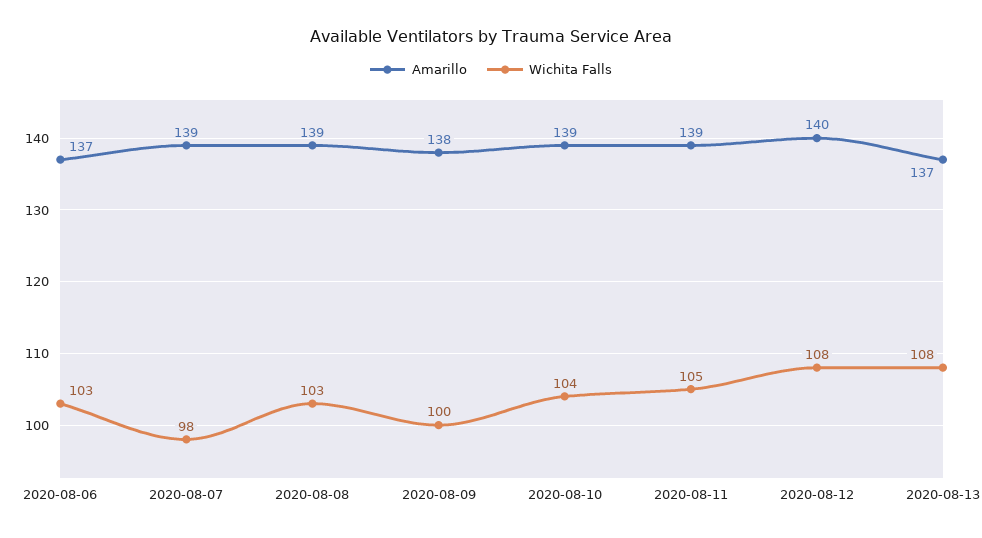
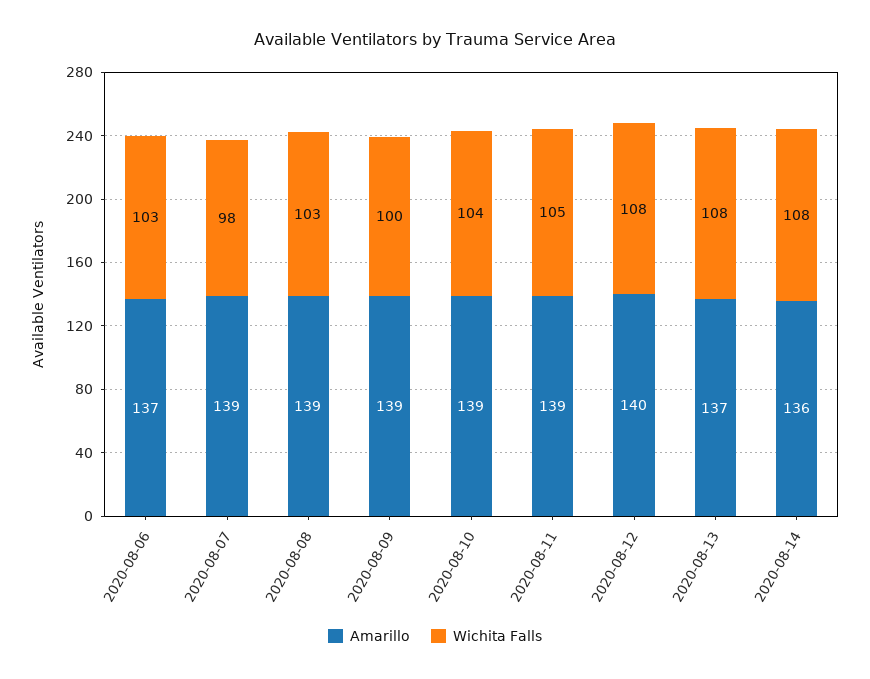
Amarillo, 2020-08-09: 138 -> 139
Amarillo, 2020-08-14: none -> 136
Wichita Falls, 2020-08-14: none -> 108

